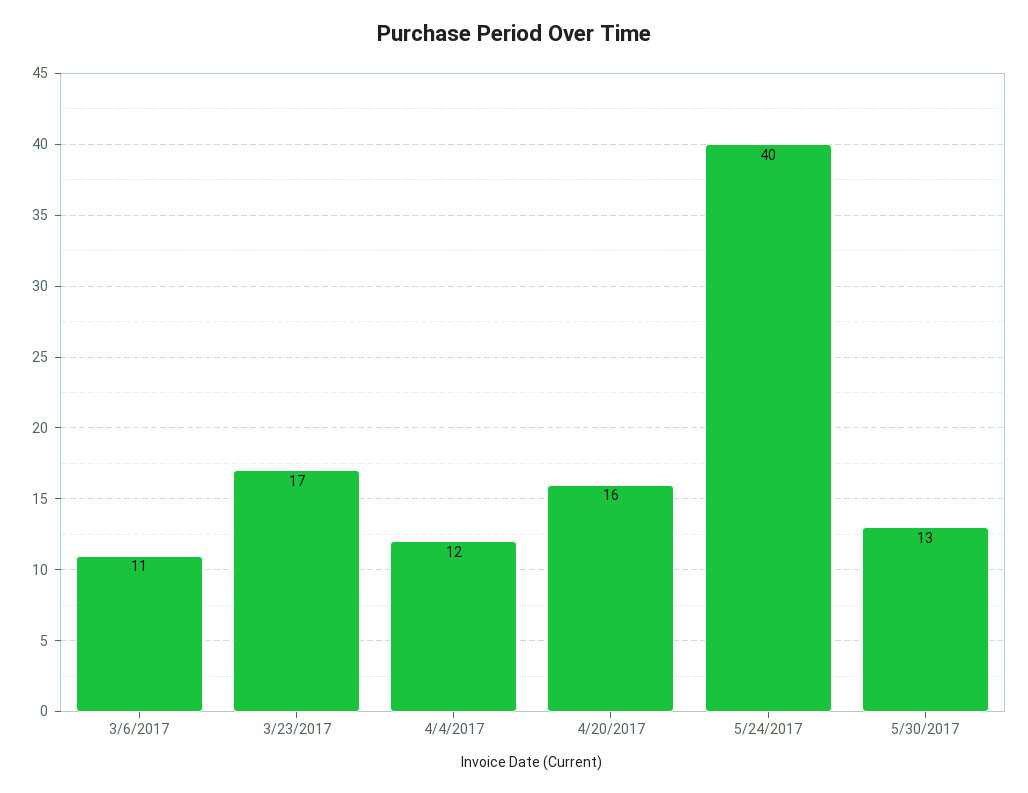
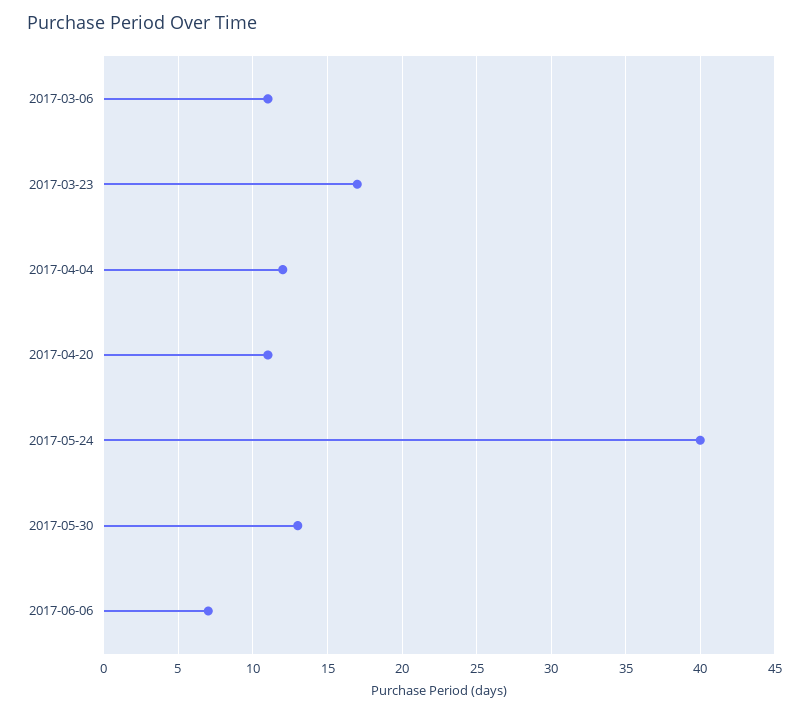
4/20/2017: 16 -> 11
2017-06-06: none -> 7

